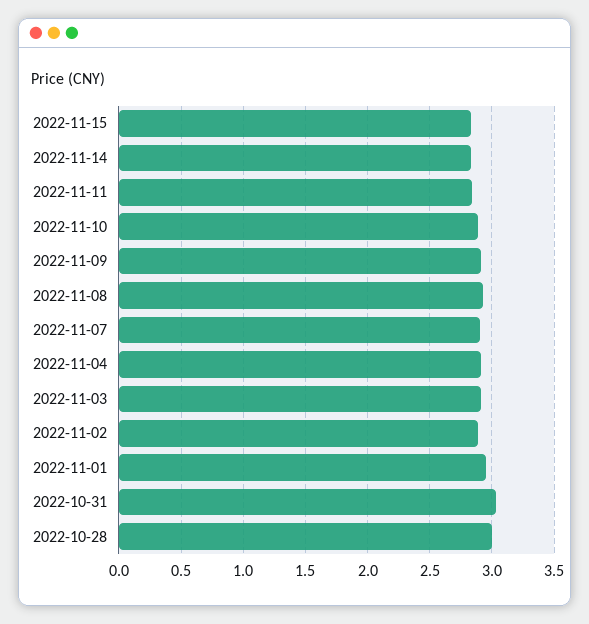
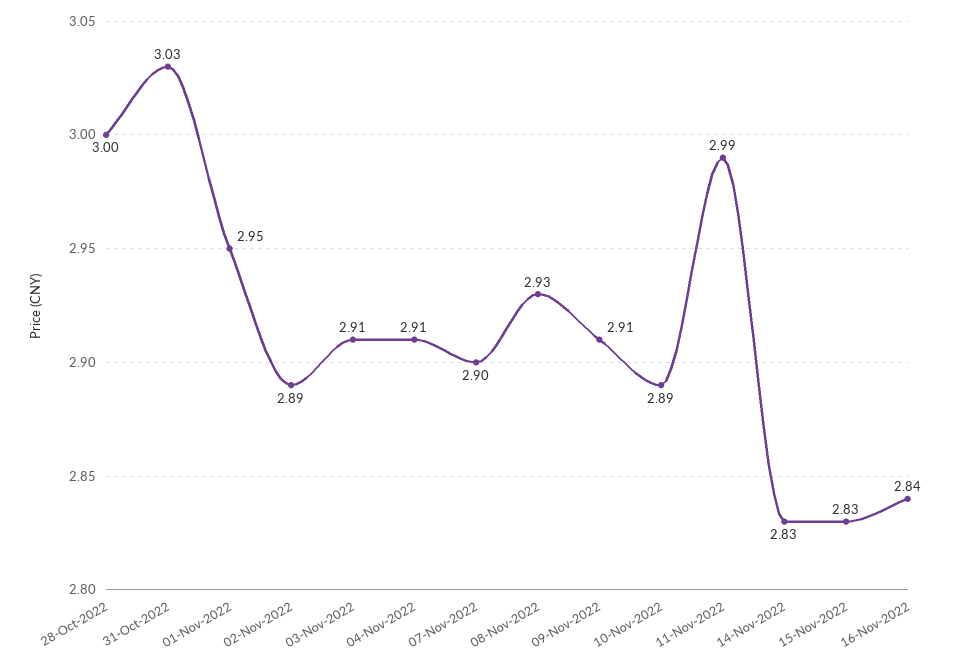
2022-11-11: 2.85 -> 2.99
16-Nov-2022: none -> 2.84

